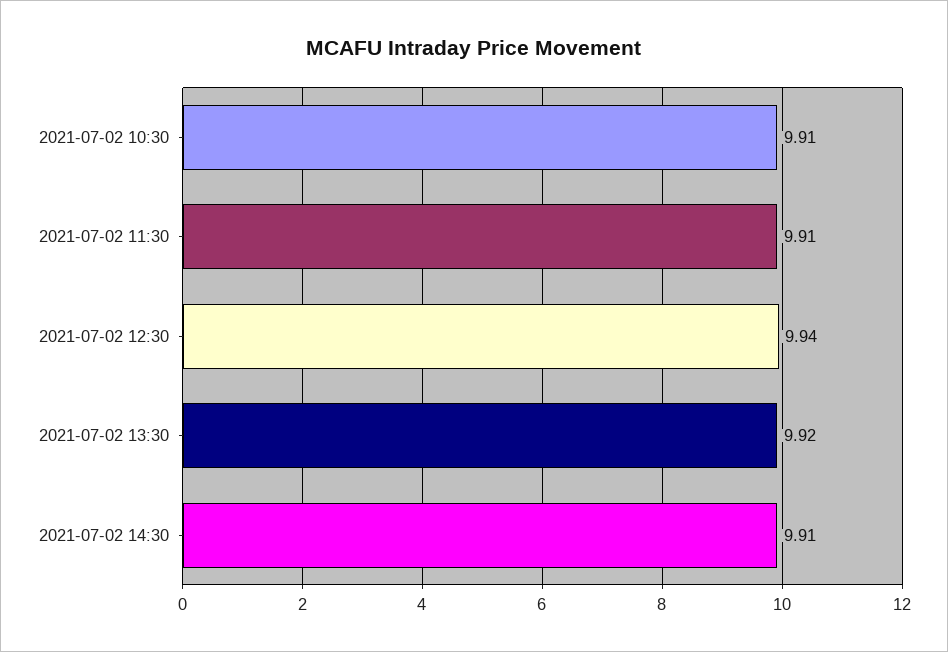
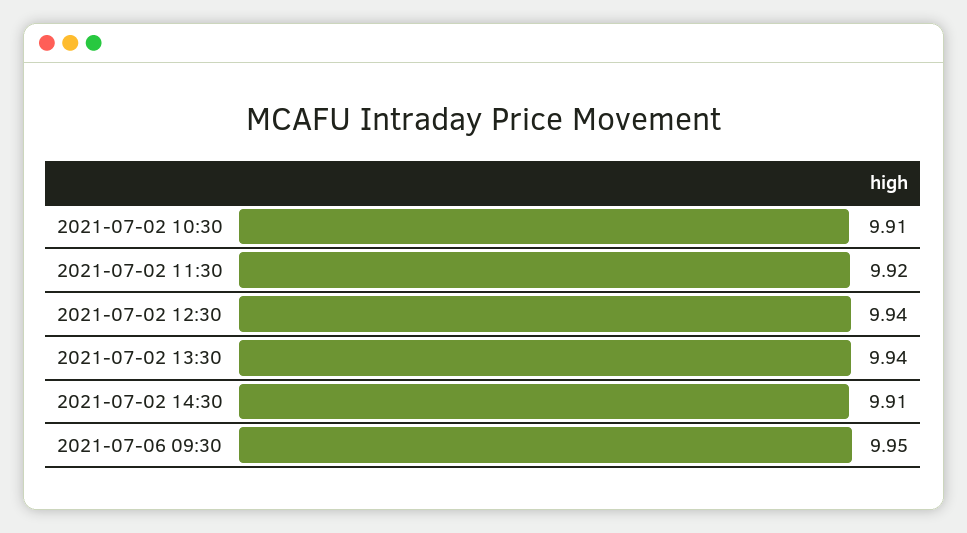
2021-07-02 11:30: 9.91 -> 9.92
2021-07-02 13:30: 9.92 -> 9.94
2021-07-06 09:30: none -> 9.95

